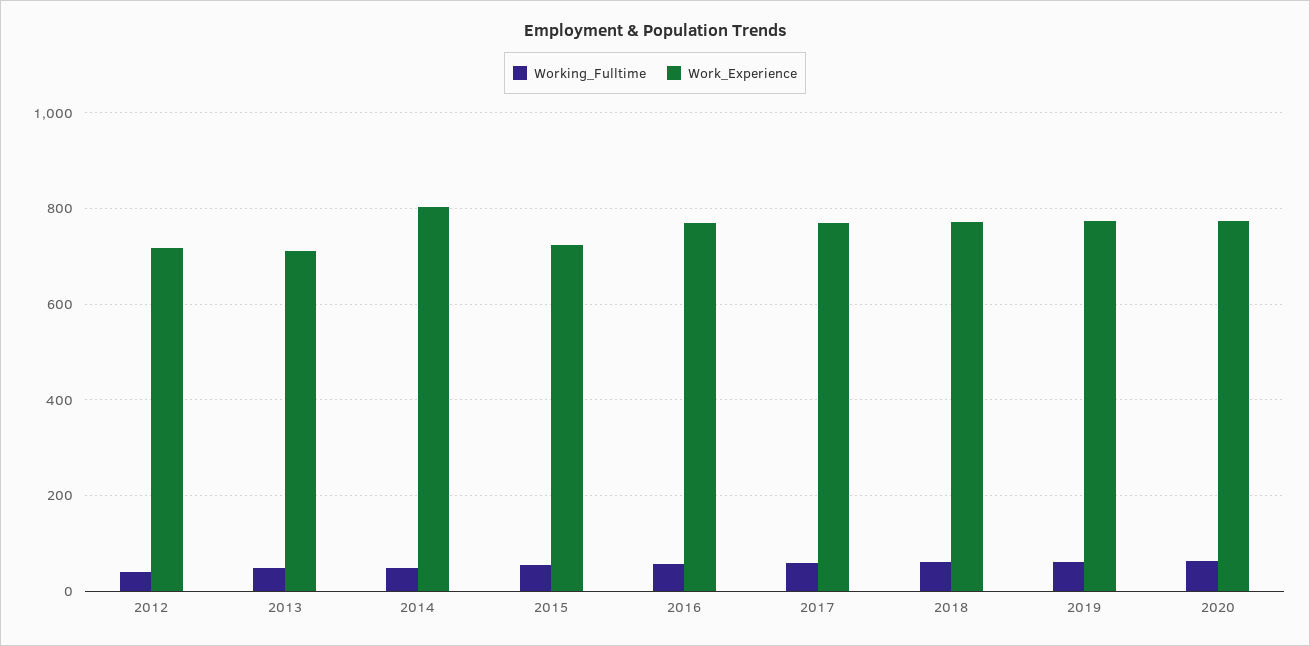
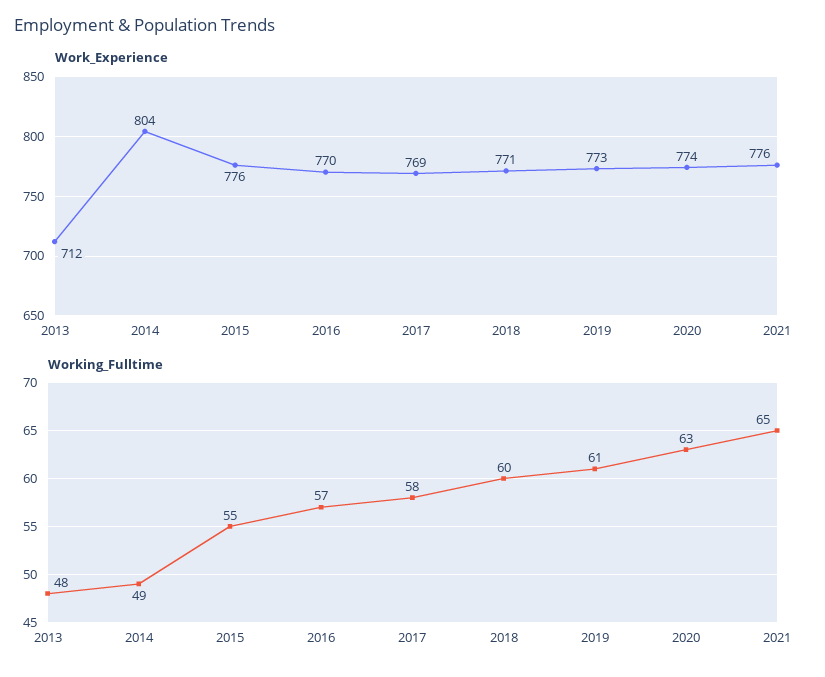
Working_Fulltime, 2012: 40 -> none
Work_Experience, 2012: 720 -> none
Work_Experience, 2015: 720 -> 776
Work_Experience, 2021: none -> 776
Working_Fulltime, 2021: none -> 65

